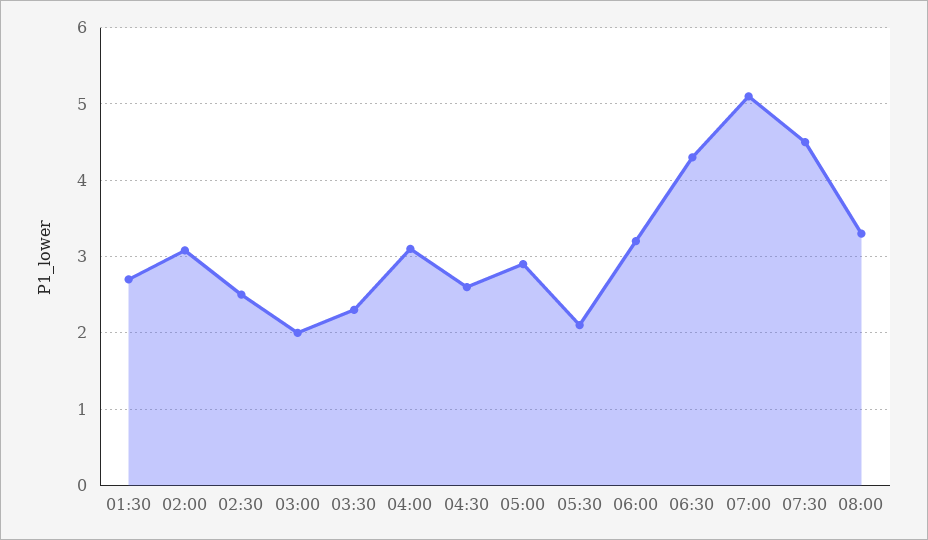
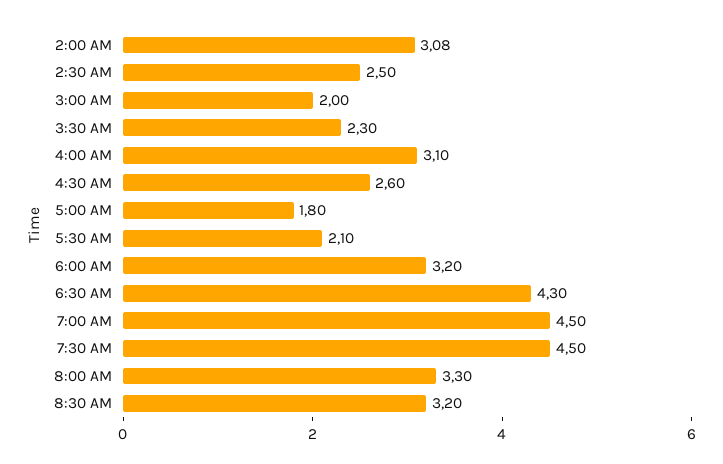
01:30: 2.7 -> none
05:00: 2.9 -> 1.8
07:00: 5.1 -> 4.5
8:30 AM: none -> 3.2

